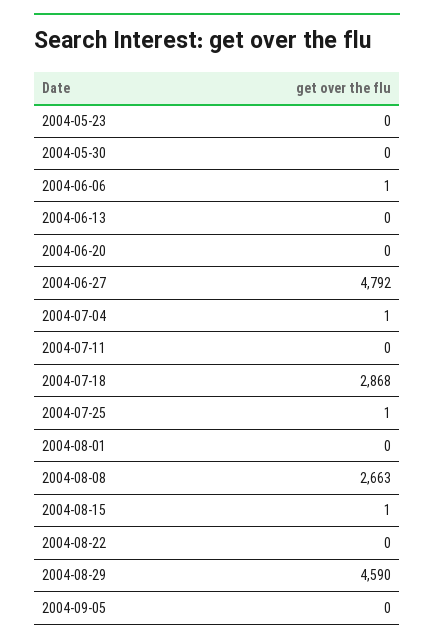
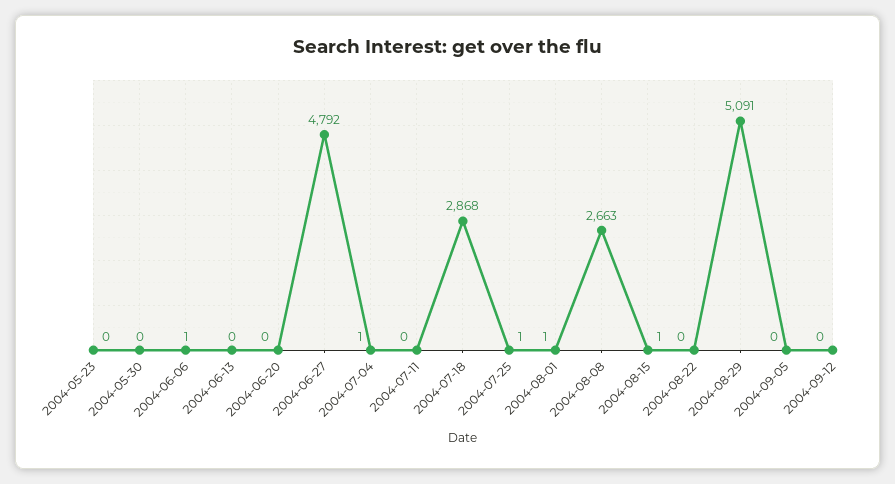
2004-08-01: 0 -> 1
2004-08-29: 4590 -> 5091
2004-09-12: none -> 0

